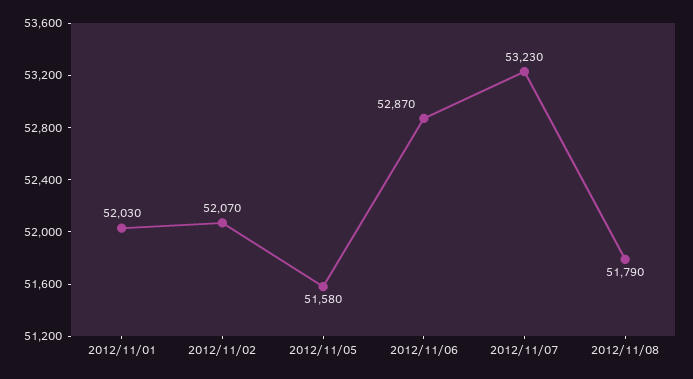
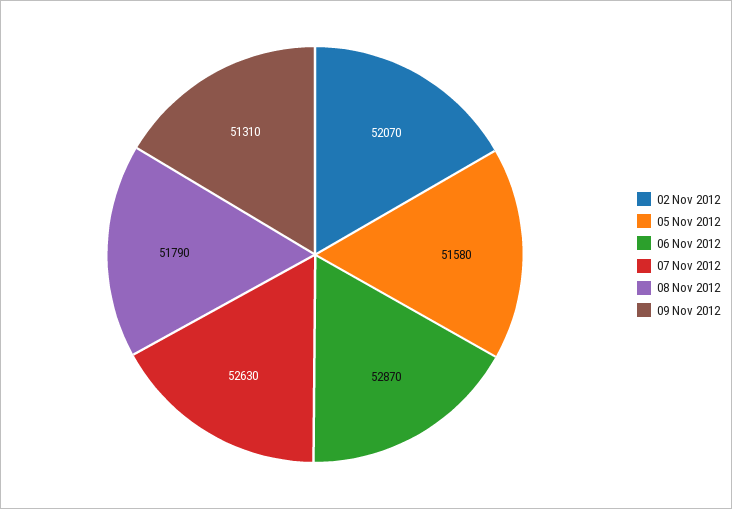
2012/11/01: 52030 -> none
2012/11/07: 53230 -> 52630
09 Nov 2012: none -> 51310

